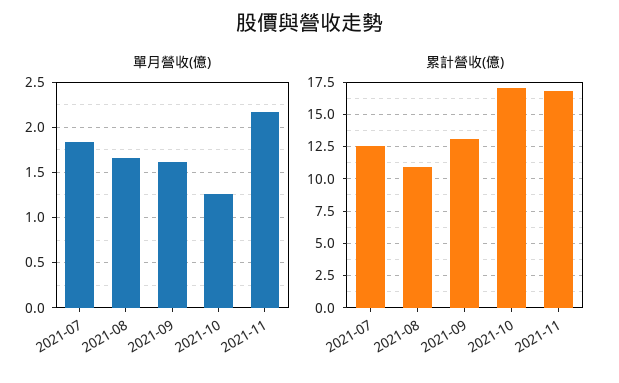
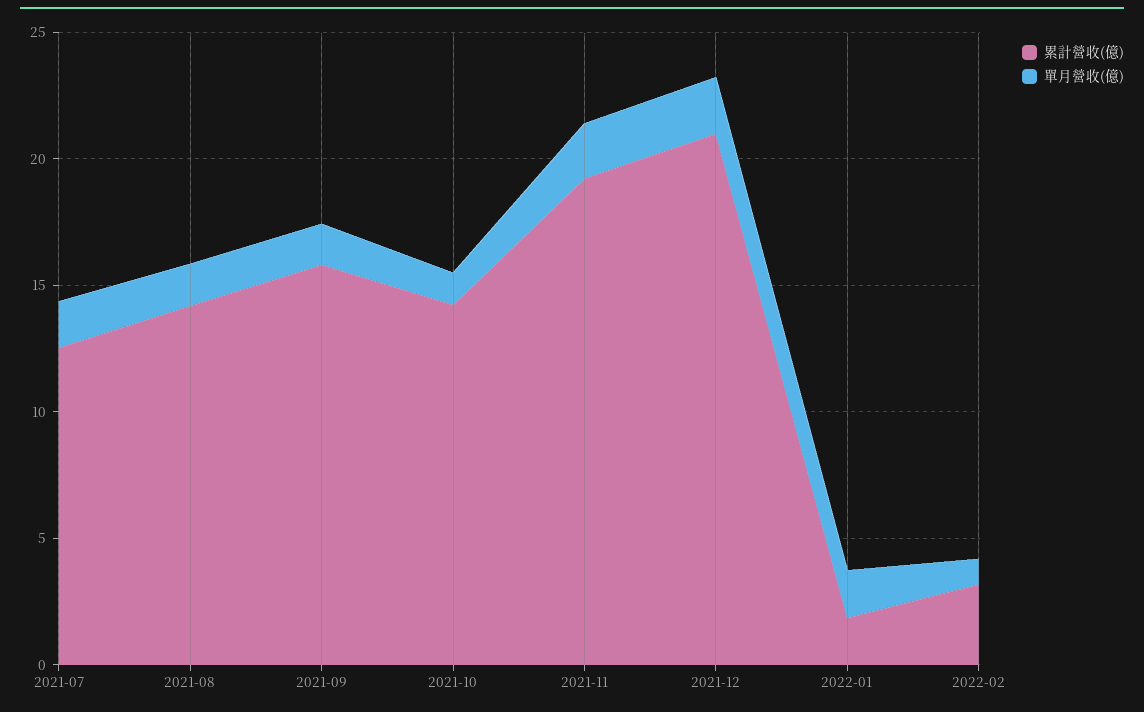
累計營收(億), 2021-08: 11 -> 14
累計營收(億), 2021-09: 13 -> 16
累計營收(億), 2021-10: 17 -> 14
累計營收(億), 2021-11: 17 -> 19
累計營收(億), 2021-12: none -> 21
單月營收(億), 2021-12: none -> 2
累計營收(億), 2022-01: none -> 2
單月營收(億), 2022-01: none -> 2
累計營收(億), 2022-02: none -> 3
單月營收(億), 2022-02: none -> 1

